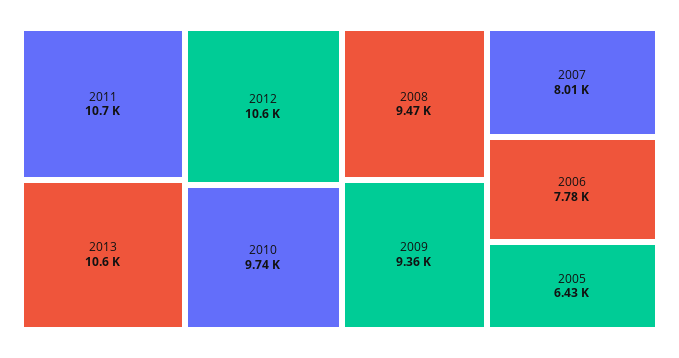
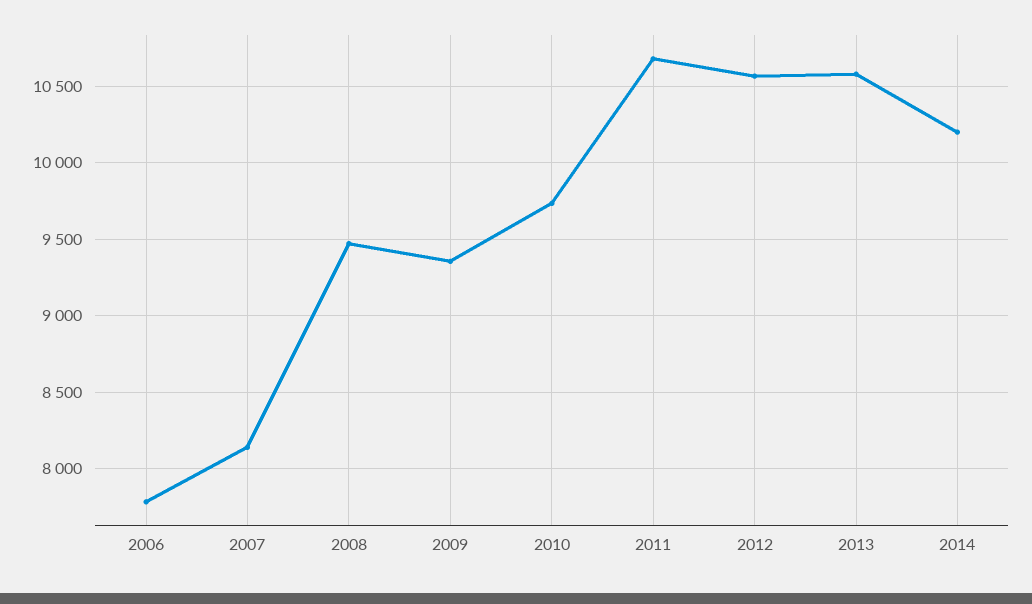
2007: 8010 -> 8150
2005: 6430 -> none
2014: none -> 10200

